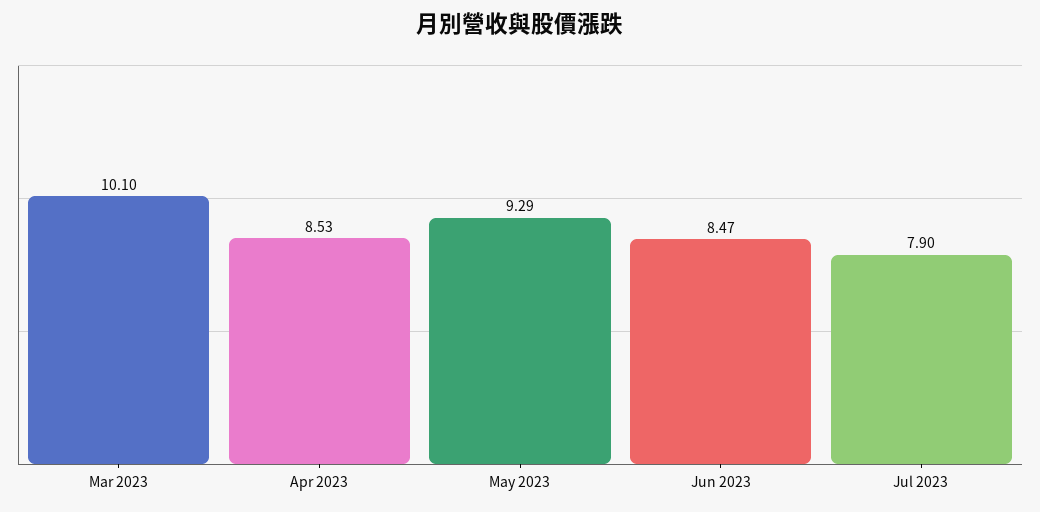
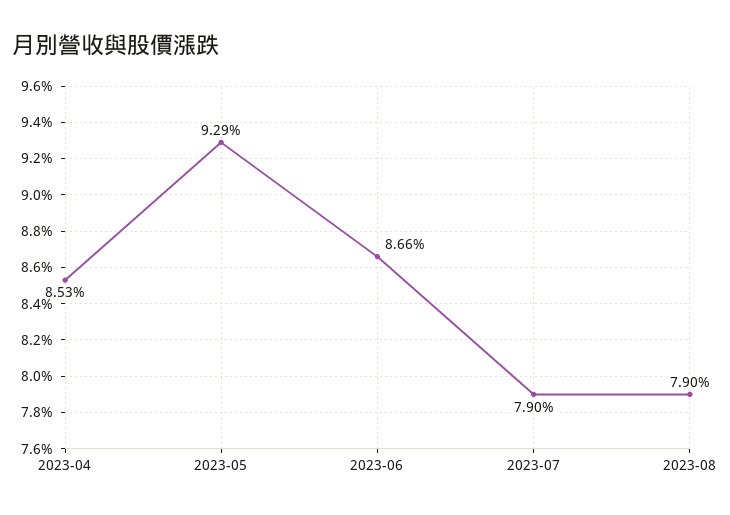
Mar 2023: 10.1 -> none
Jun 2023: 8.47 -> 8.66
2023-08: none -> 7.9

